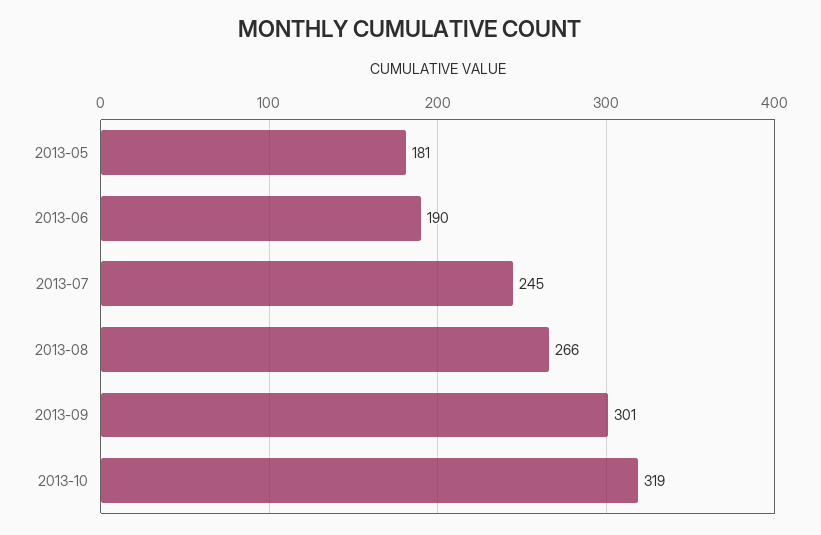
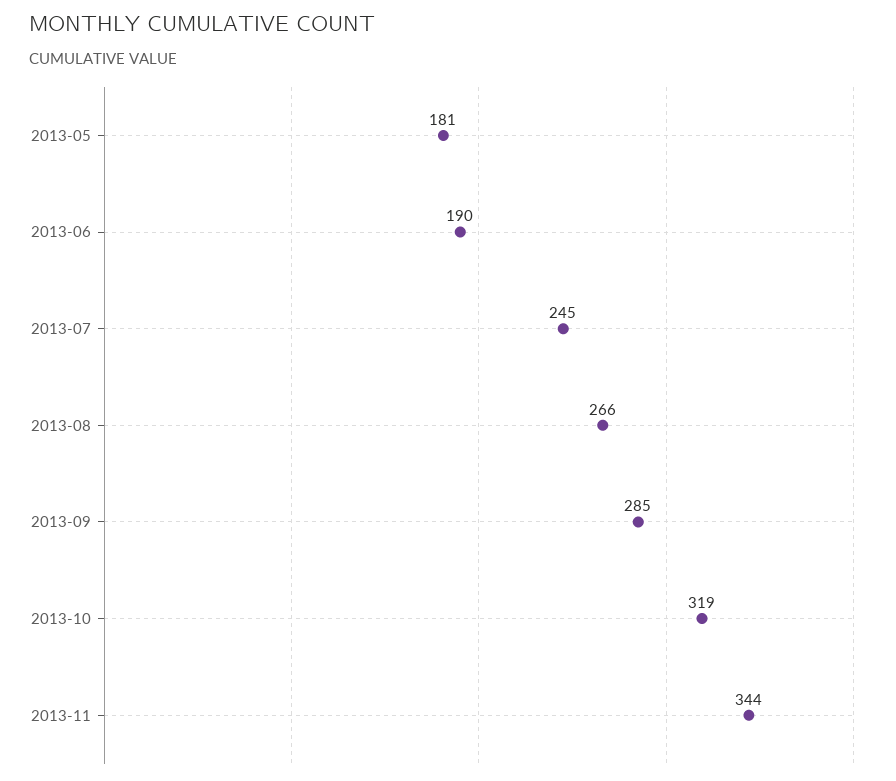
2013-09: 301 -> 285
2013-11: none -> 344

